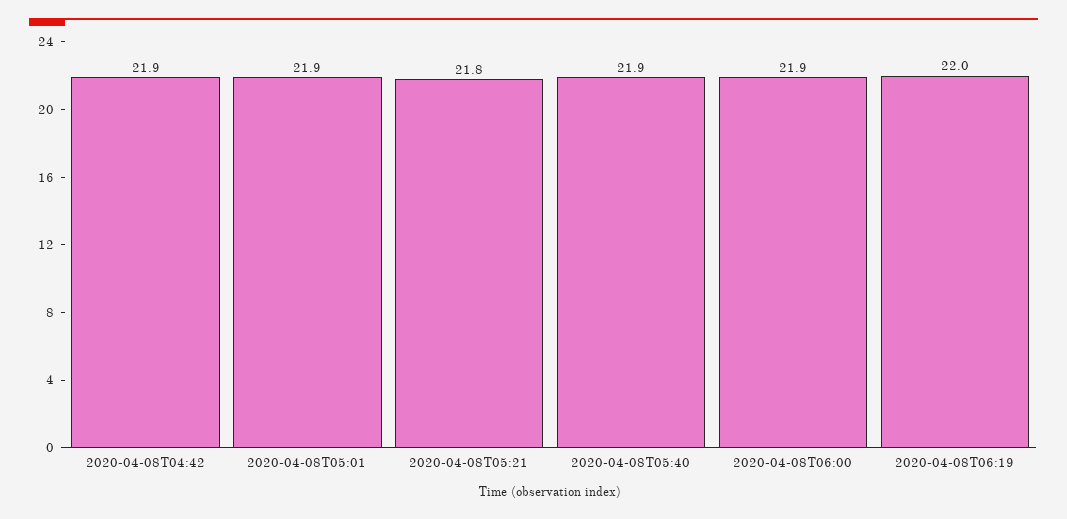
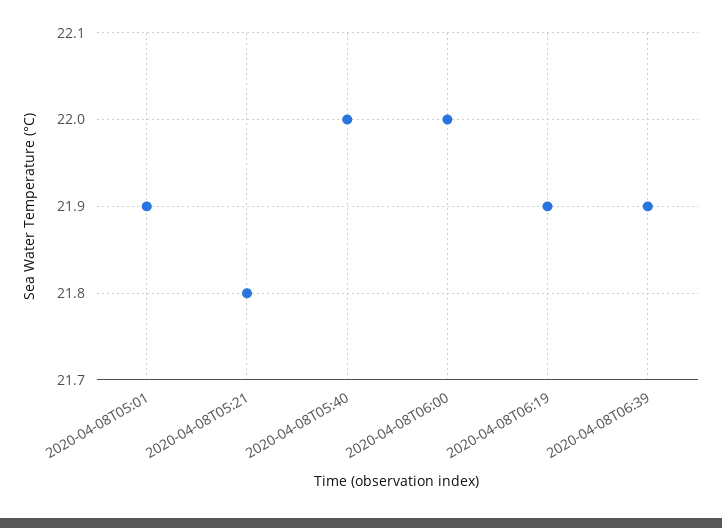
2020-04-08T04:42: 21.9 -> none
2020-04-08T05:40: 21.9 -> 22
2020-04-08T06:00: 21.9 -> 22
2020-04-08T06:19: 22 -> 21.9
2020-04-08T06:39: none -> 21.9

